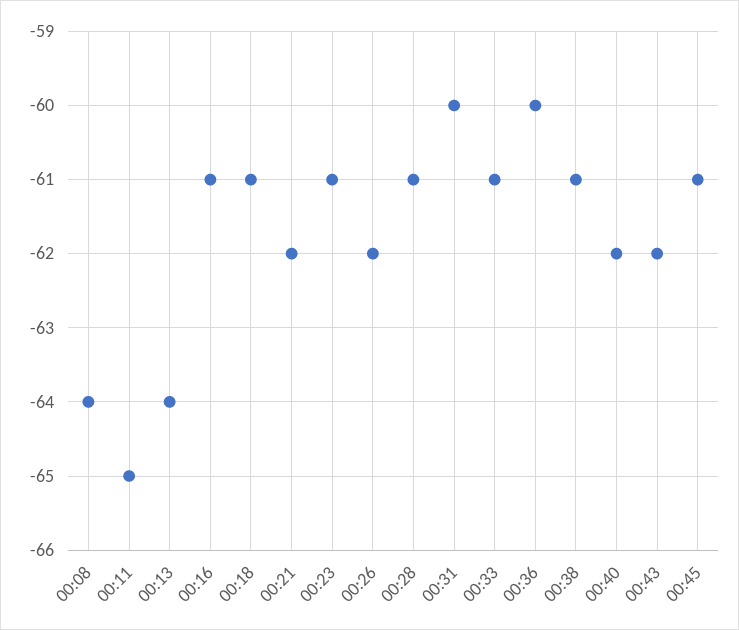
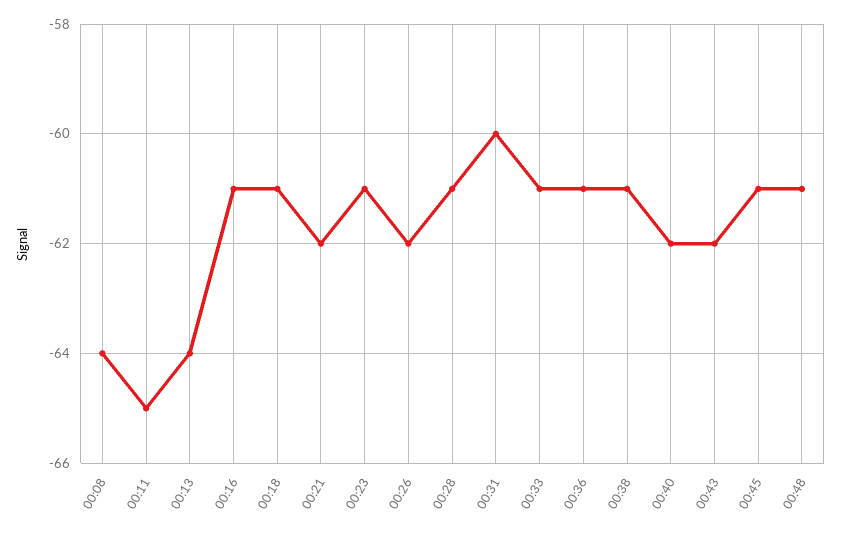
00:36: -60 -> -61
00:48: none -> -61

